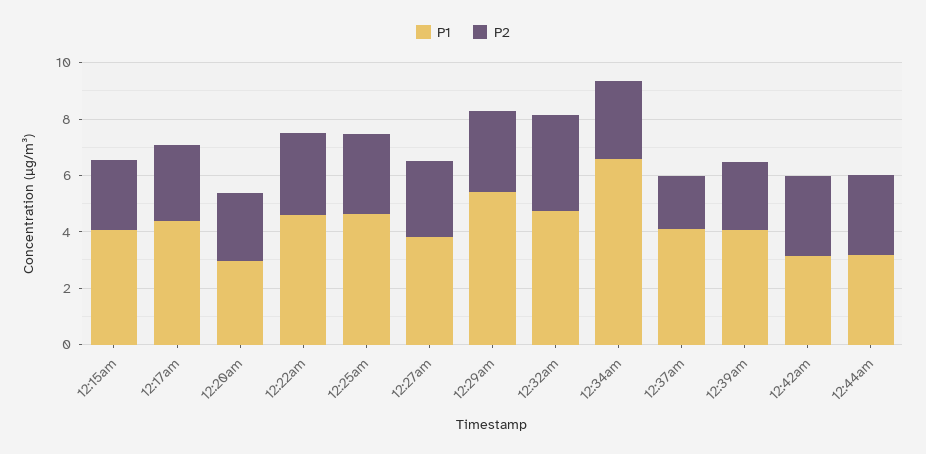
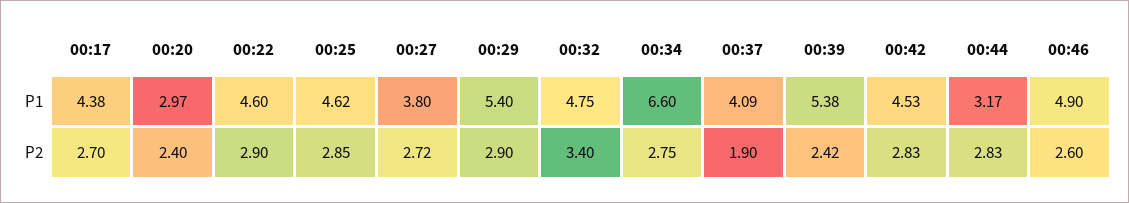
P1, 12:15am: 4 -> none
P2, 12:15am: 2.5 -> none
P1, 12:39am: 4 -> 5.38
P1, 12:42am: 3 -> 4.53
P1, 00:46: none -> 4.9
P2, 00:46: none -> 2.6

